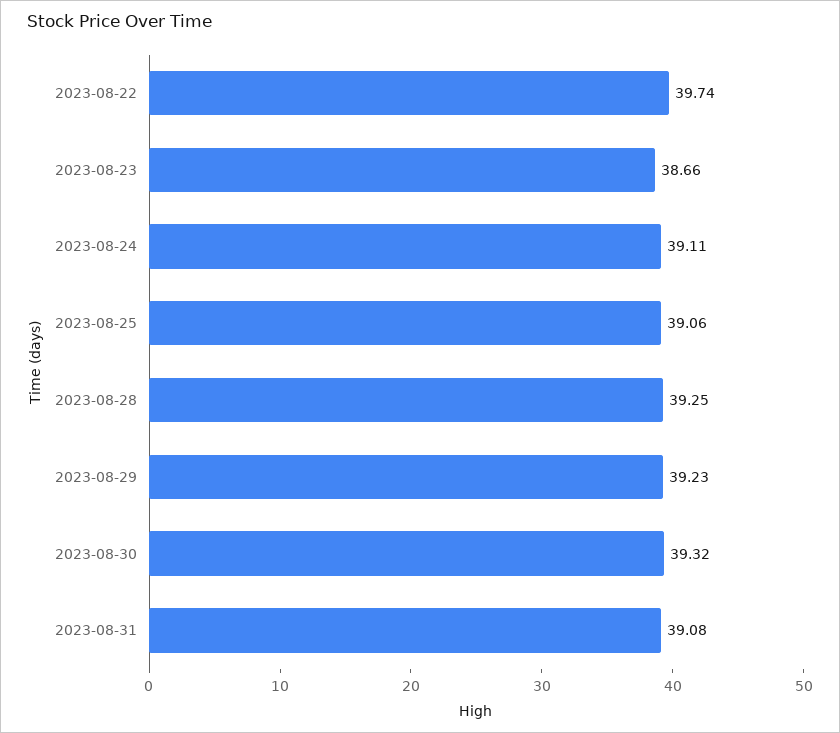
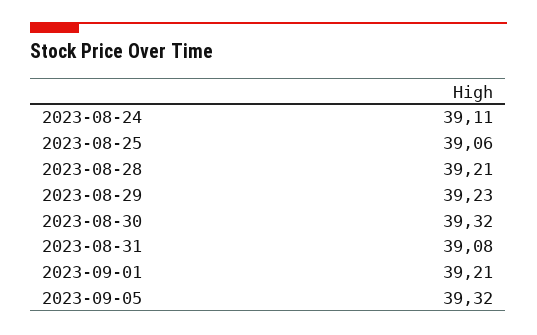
2023-08-22: 39.74 -> none
2023-08-23: 38.66 -> none
2023-08-28: 39.25 -> 39.21
2023-09-01: none -> 39.21
2023-09-05: none -> 39.32

